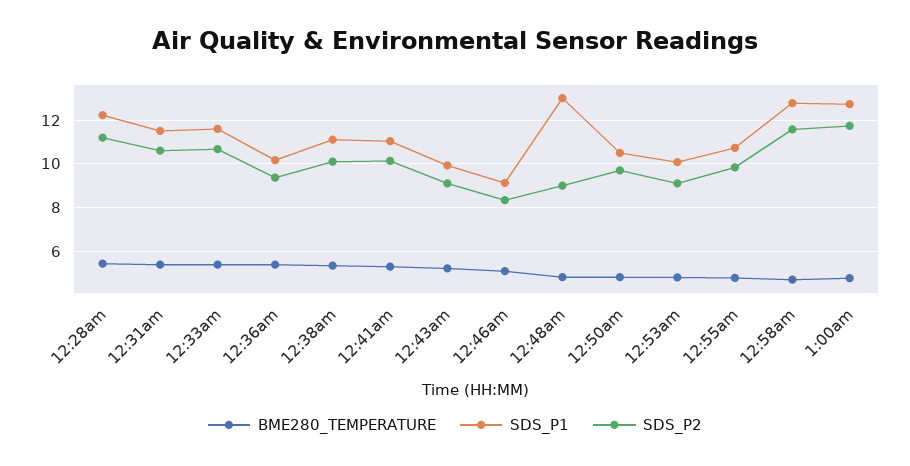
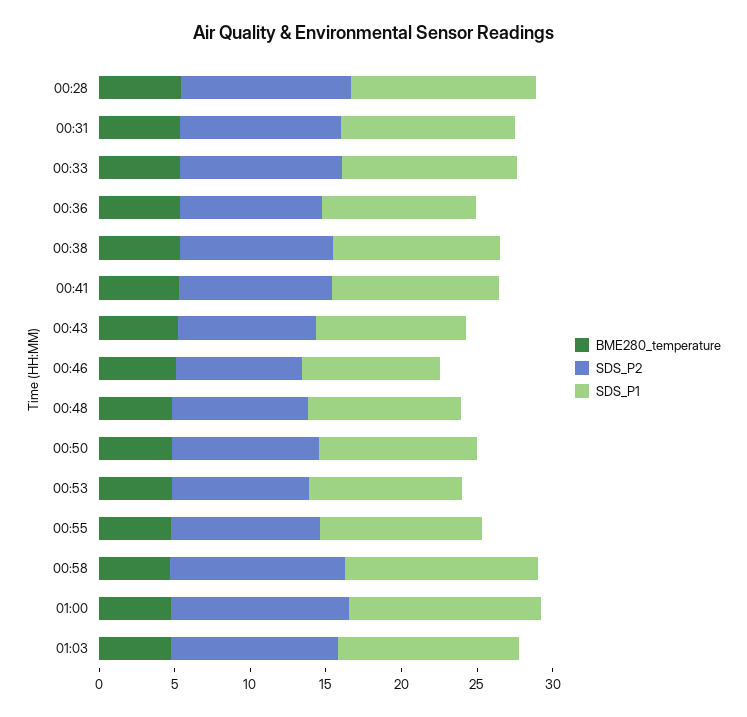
SDS_P1, 12:48am: 13 -> 10
BME280_TEMPERATURE, 01:03: none -> 5
SDS_P2, 01:03: none -> 11
SDS_P1, 01:03: none -> 12

